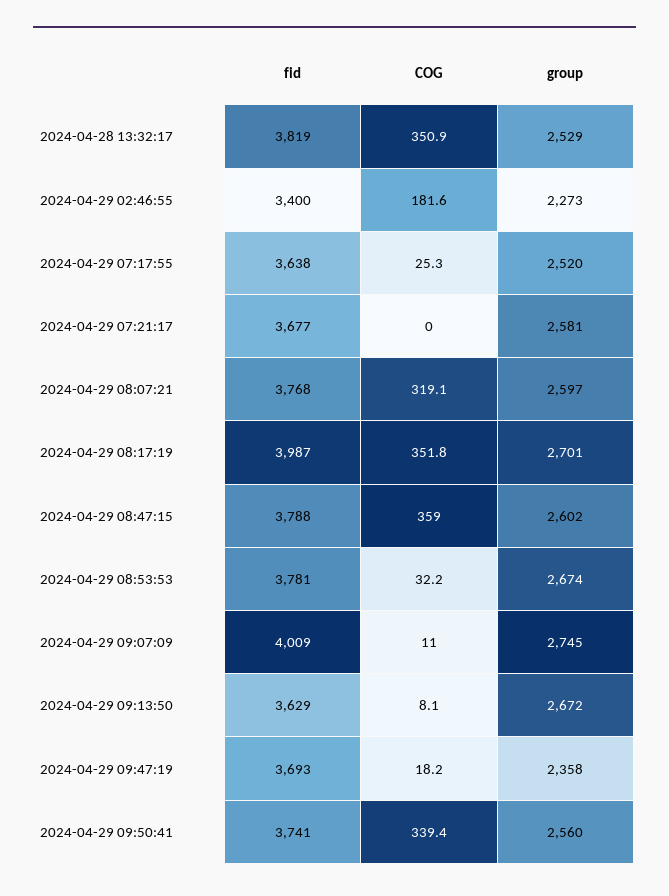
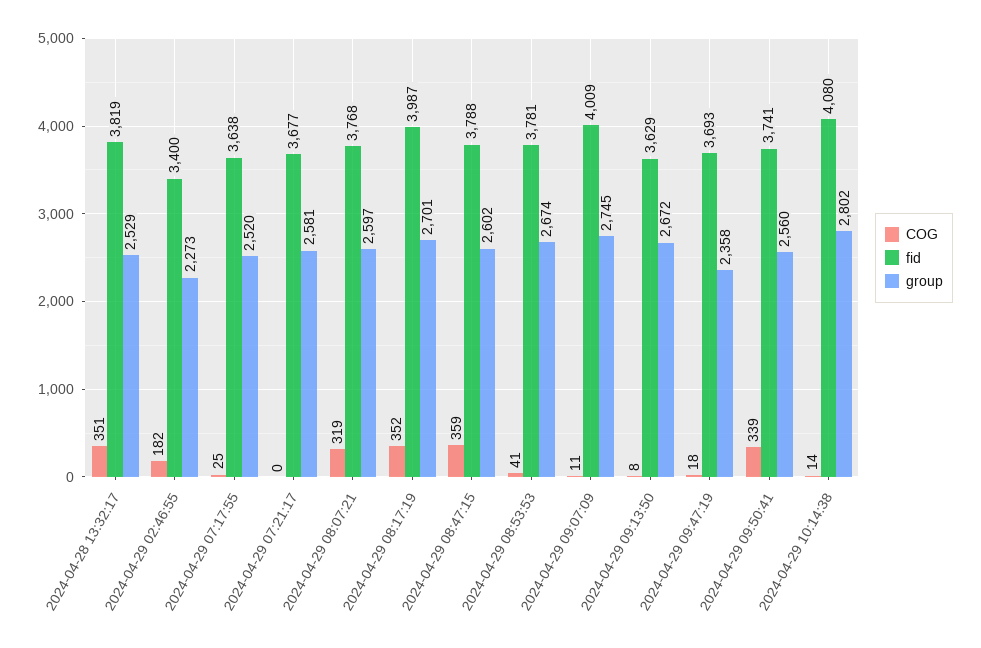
COG, 2024-04-29 08:53:53: 32.2 -> 41
COG, 2024-04-29 10:14:38: none -> 14
fid, 2024-04-29 10:14:38: none -> 4080
group, 2024-04-29 10:14:38: none -> 2802

